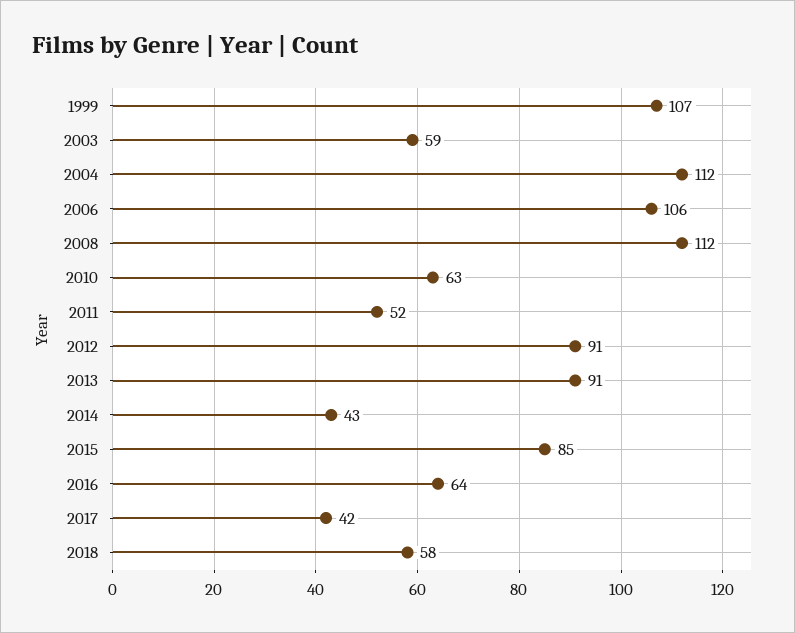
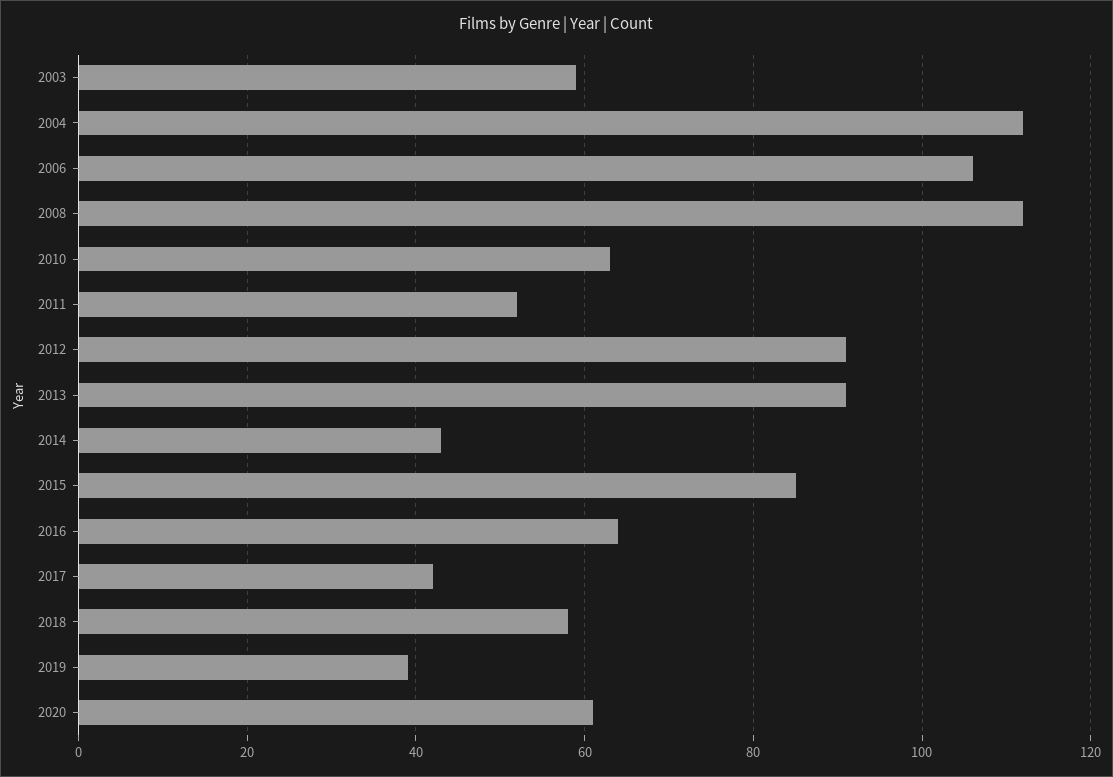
1999: 107 -> none
2019: none -> 40
2020: none -> 60

